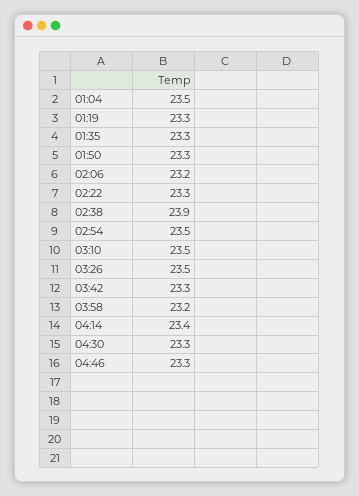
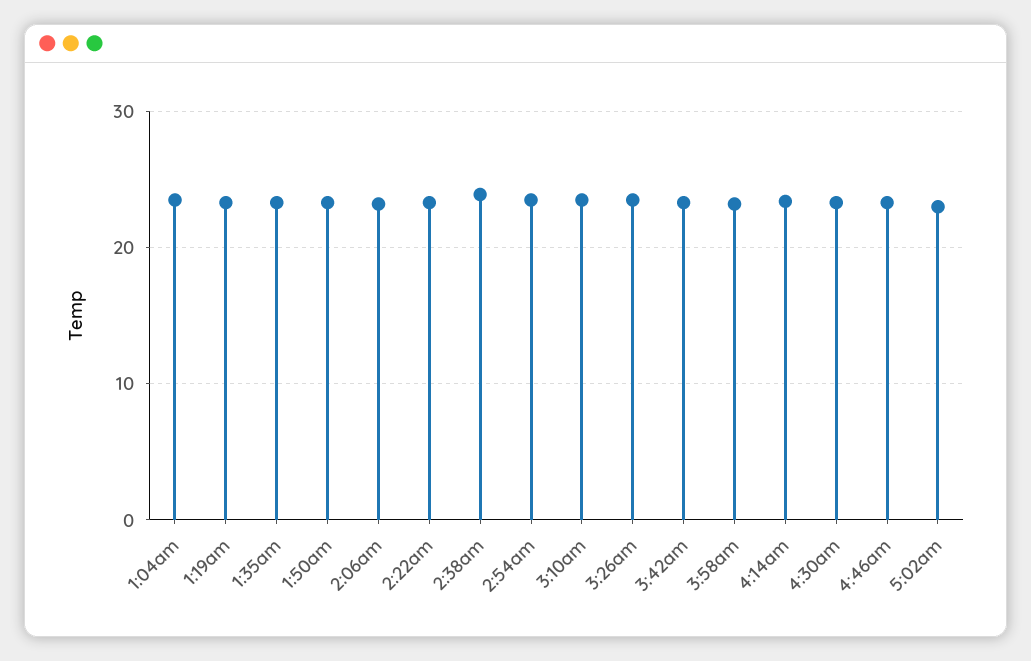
5:02am: none -> 23

